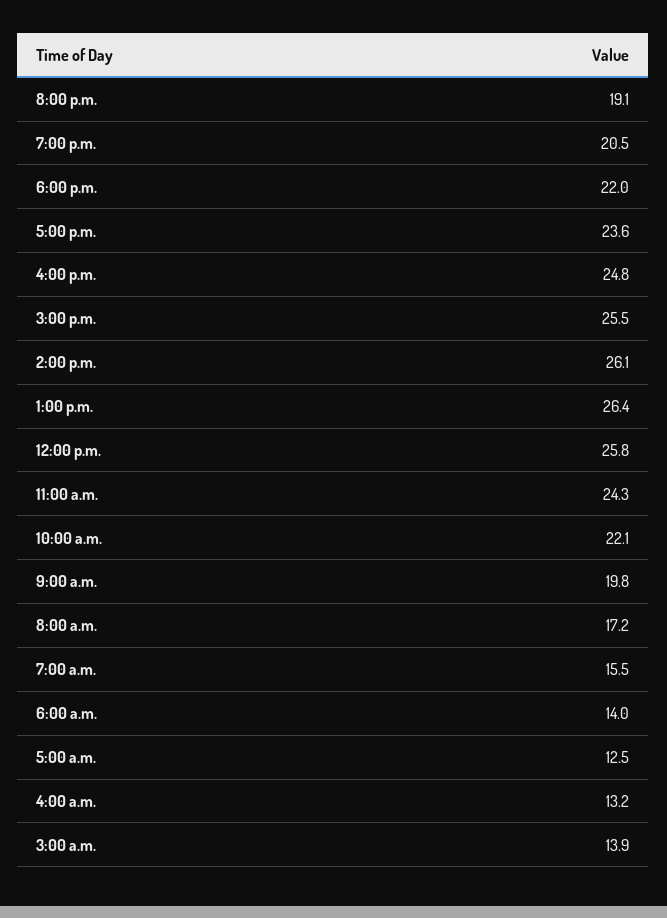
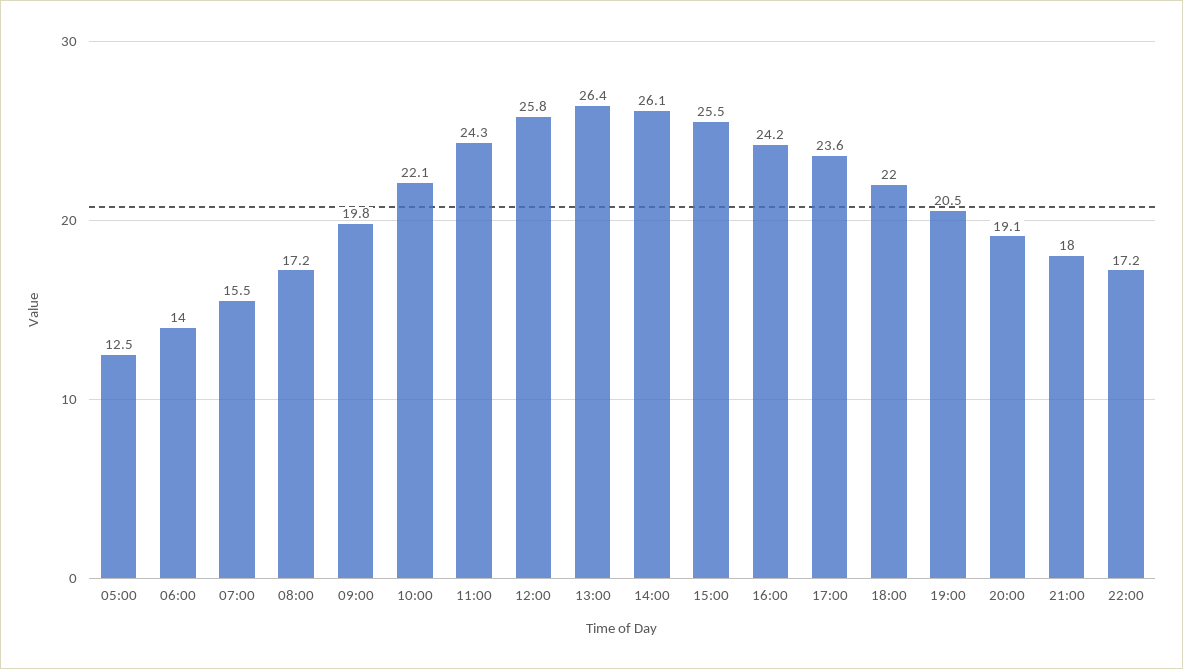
4:00 p.m.: 24.8 -> 24.2
4:00 a.m.: 13.2 -> none
3:00 a.m.: 13.9 -> none
21:00: none -> 18
22:00: none -> 17.2

